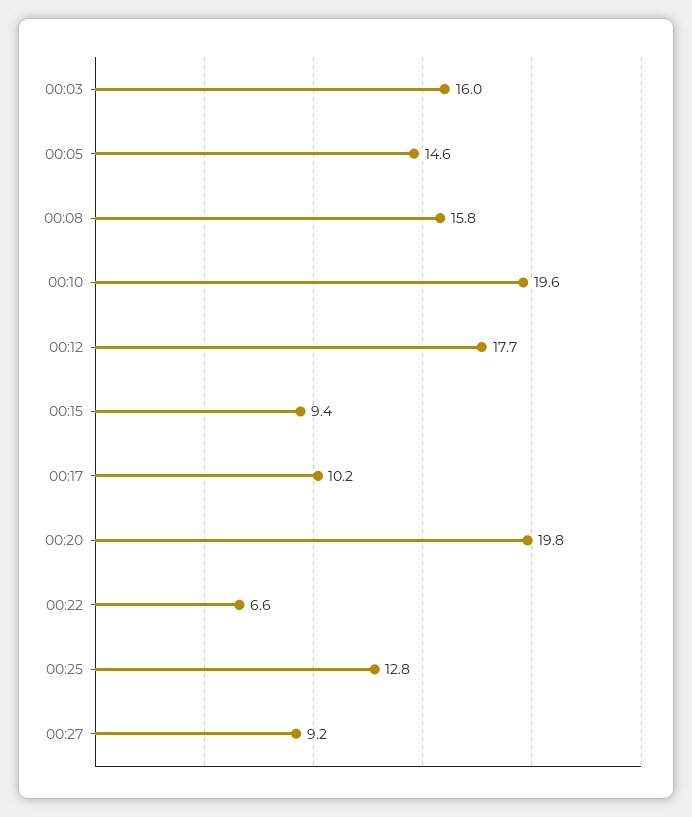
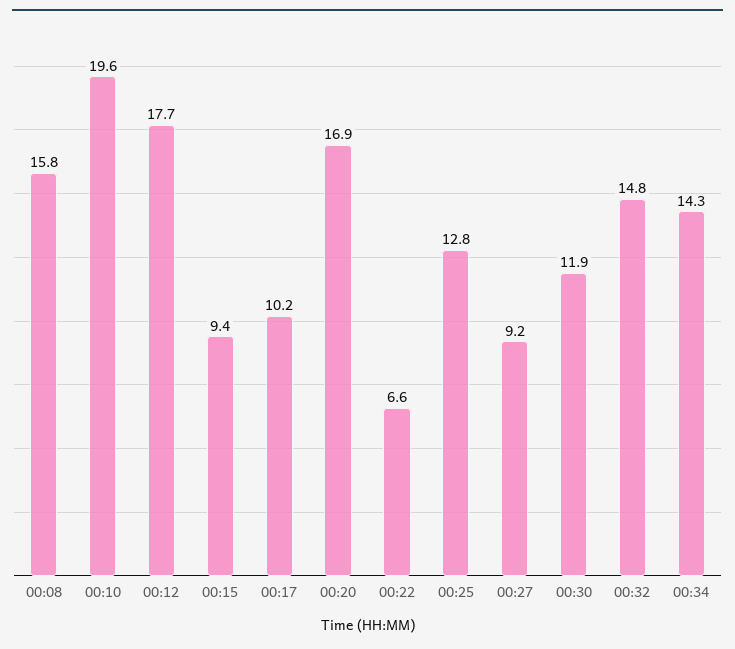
00:03: 16 -> none
00:05: 14.6 -> none
00:20: 19.8 -> 16.9
00:30: none -> 11.9
00:32: none -> 14.8
00:34: none -> 14.3

